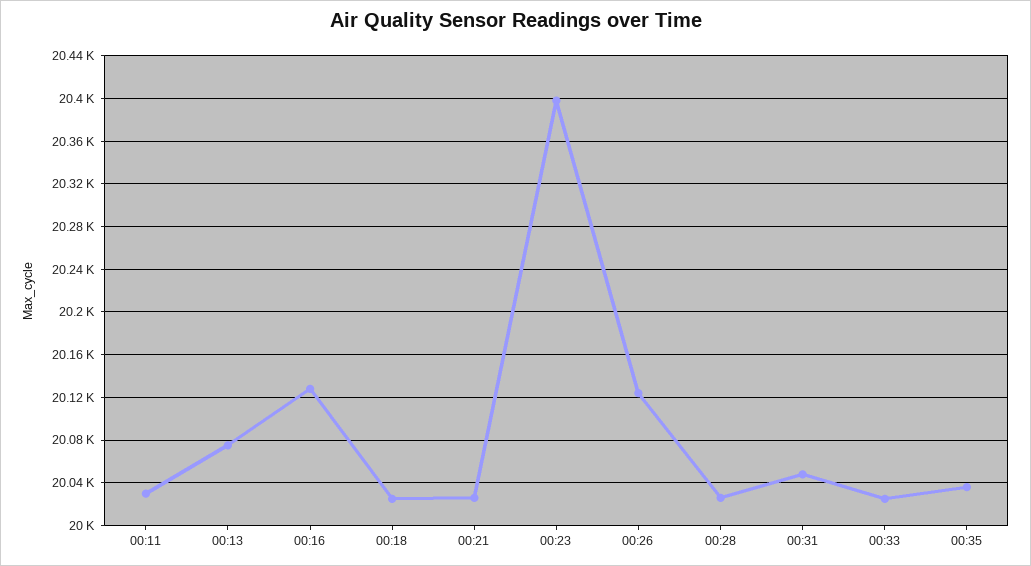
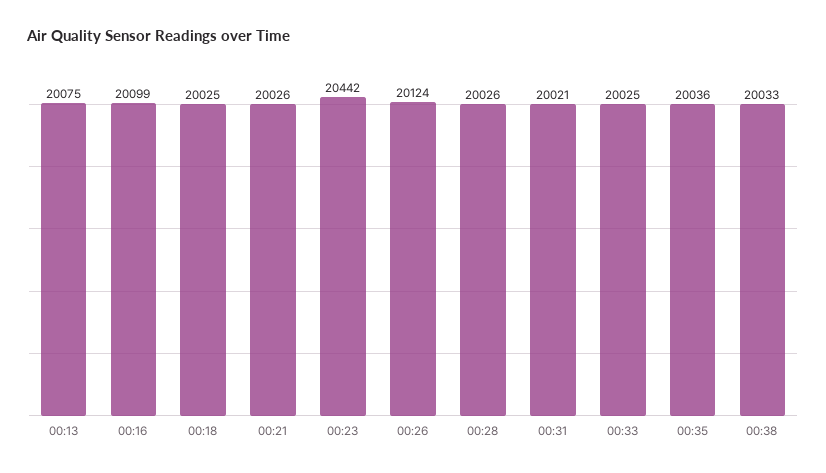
00:11: 20030 -> none
00:16: 20130 -> 20099
00:23: 20400 -> 20442
00:31: 20050 -> 20021
00:38: none -> 20033

